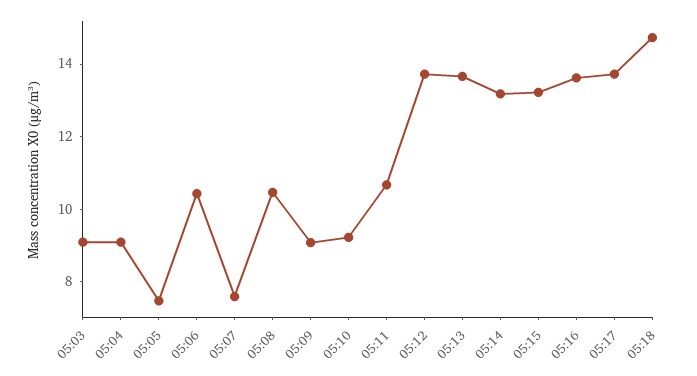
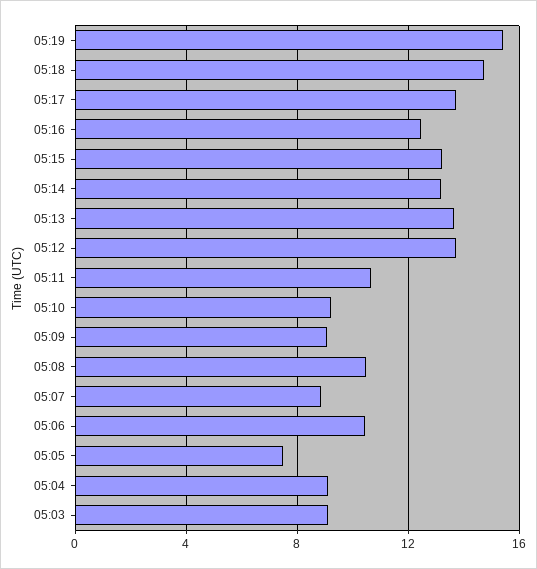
05:07: 7.5 -> 9
05:16: 13.5 -> 12.5
05:19: none -> 15.5

